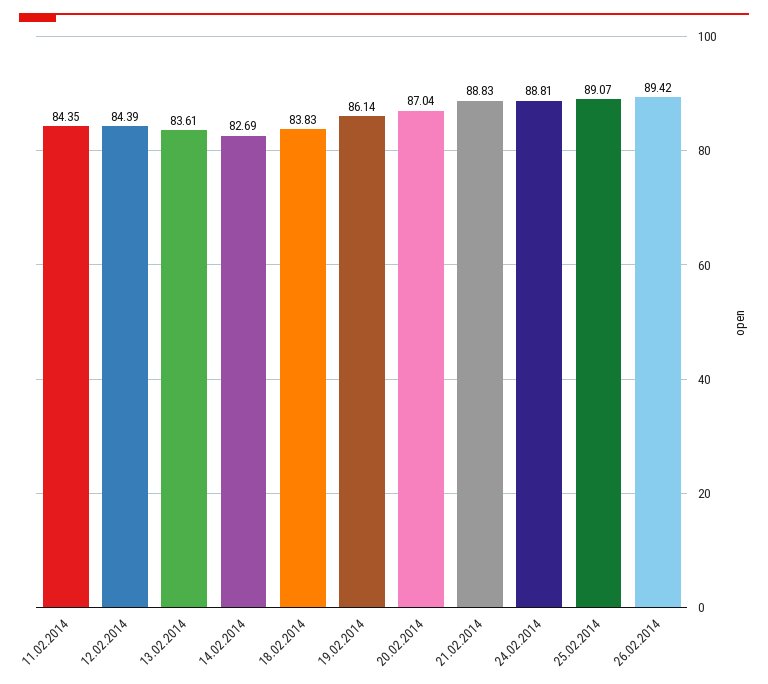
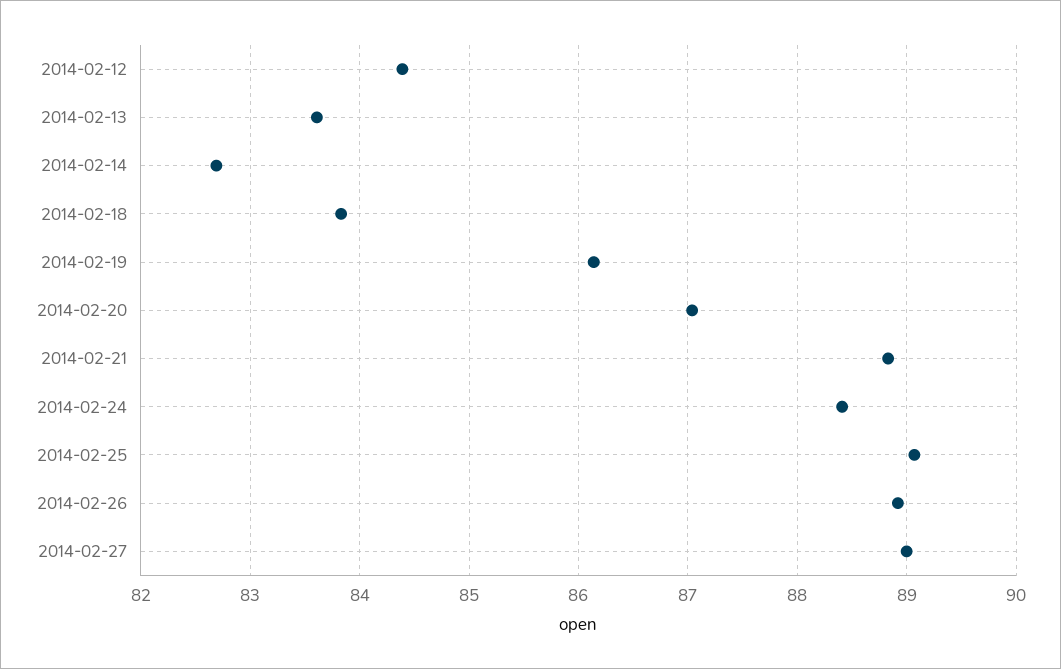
11.02.2014: 84.35 -> none
24.02.2014: 88.81 -> 88.4
26.02.2014: 89.42 -> 88.9
2014-02-27: none -> 89

